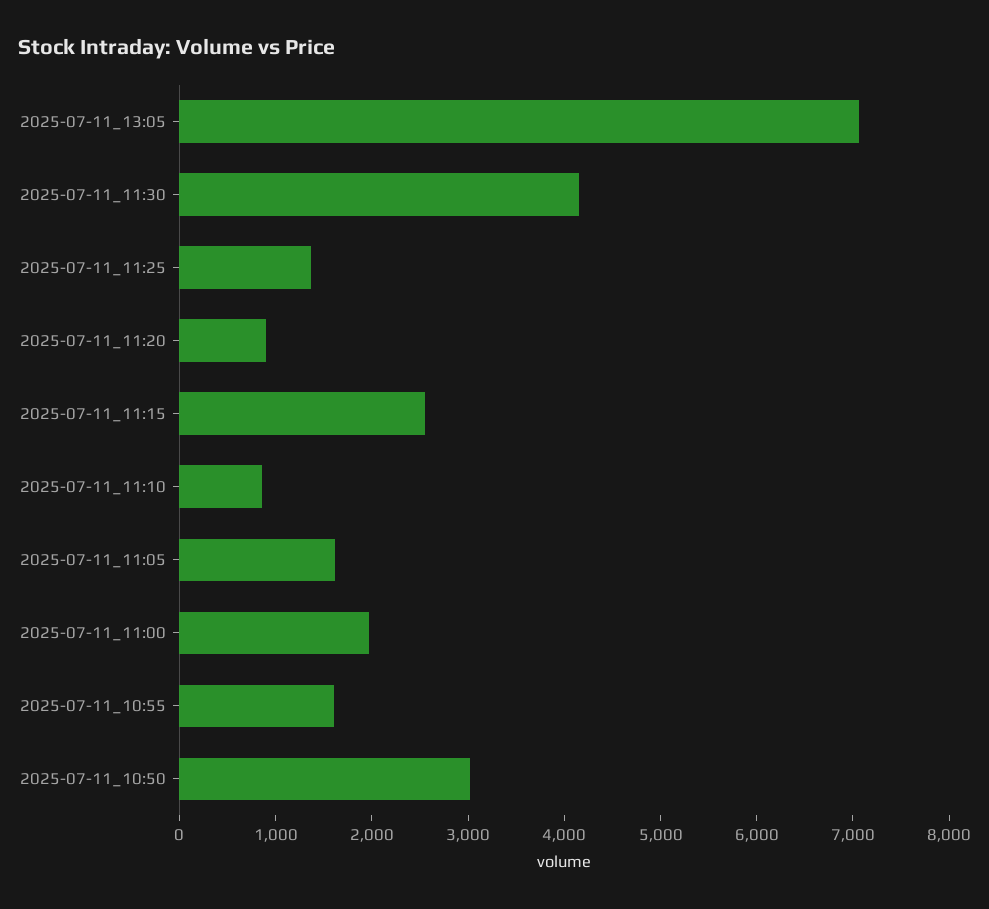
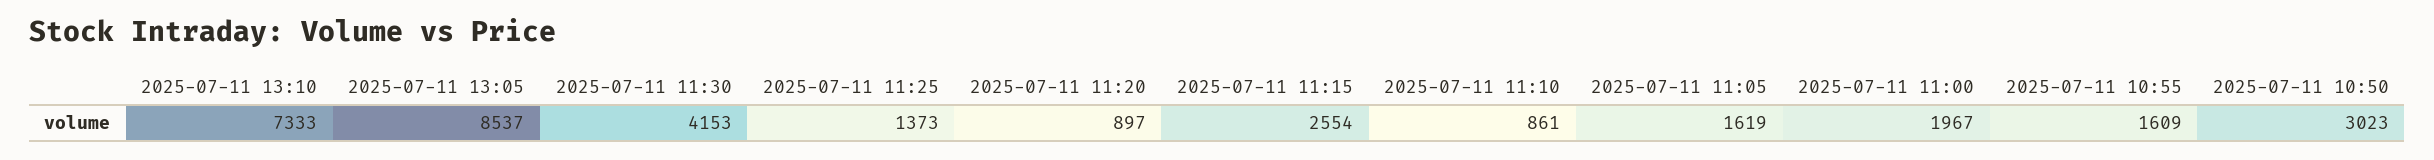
2025-07-11_13:05: 7000 -> 8537
2025-07-11 13:10: none -> 7333

